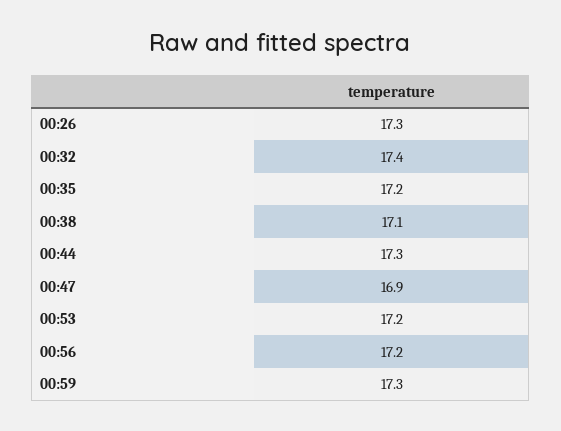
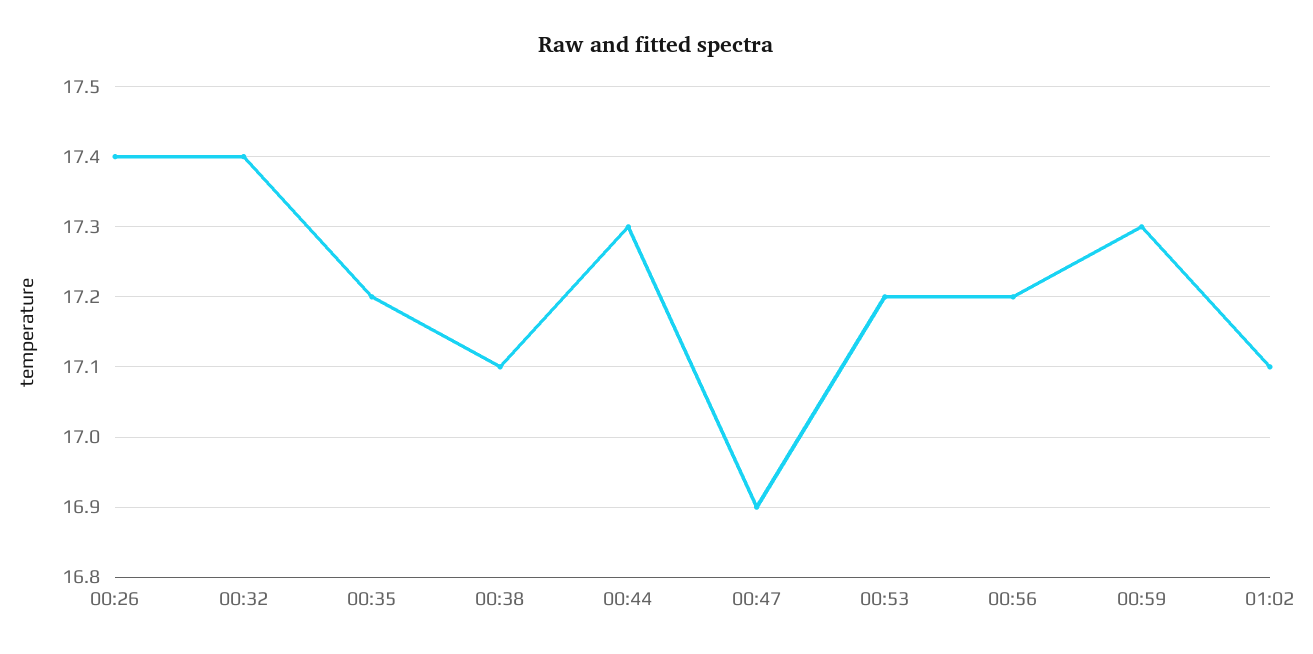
00:26: 17.3 -> 17.4
01:02: none -> 17.1

